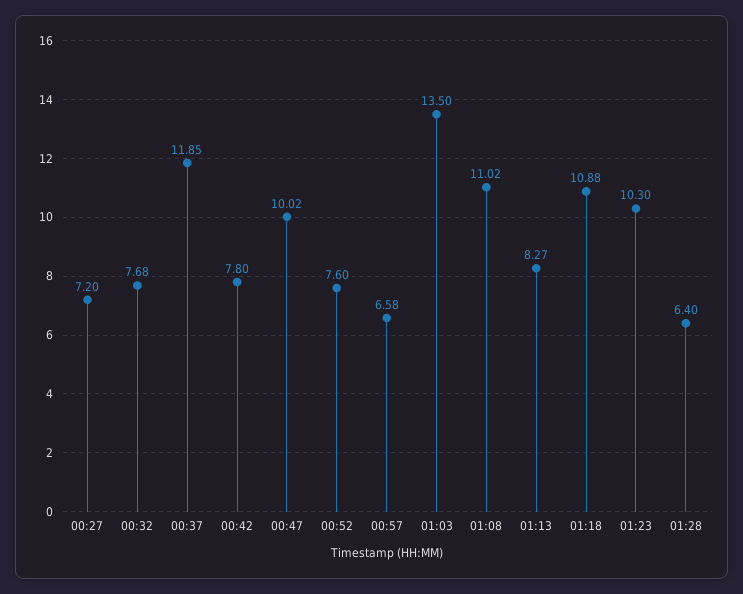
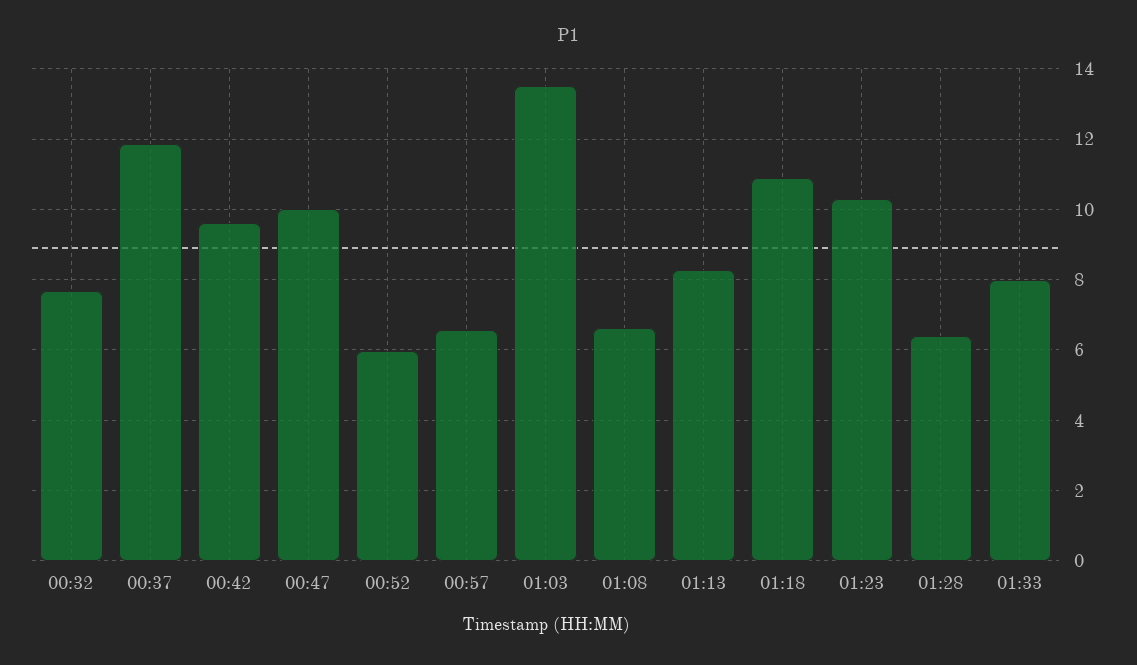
00:27: 7.2 -> none
00:42: 7.8 -> 9.6
00:52: 7.6 -> 6
01:08: 11.02 -> 6.6
01:33: none -> 8

